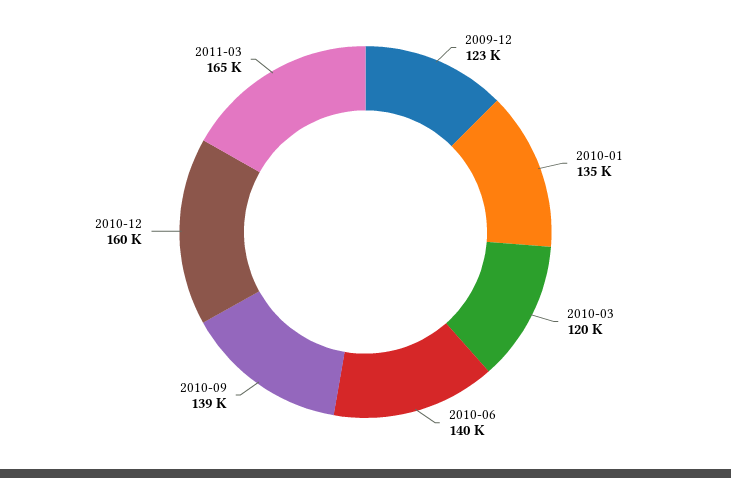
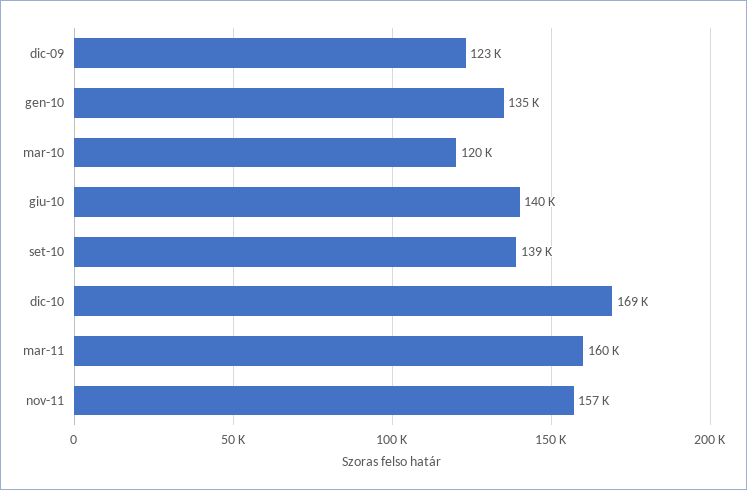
2010-12: 160000 -> 169000
2011-03: 165000 -> 160000
nov-11: none -> 157000

